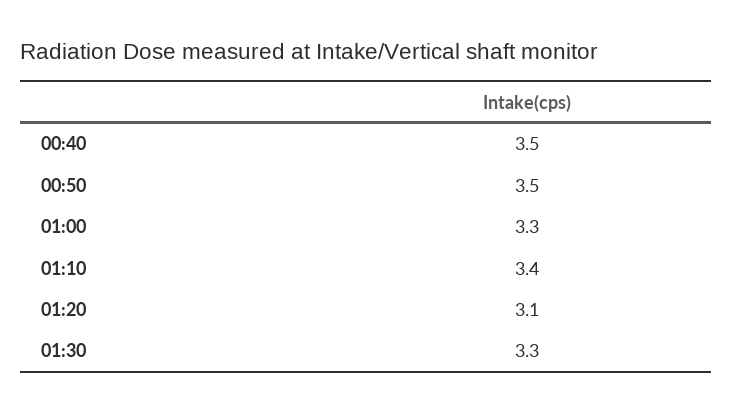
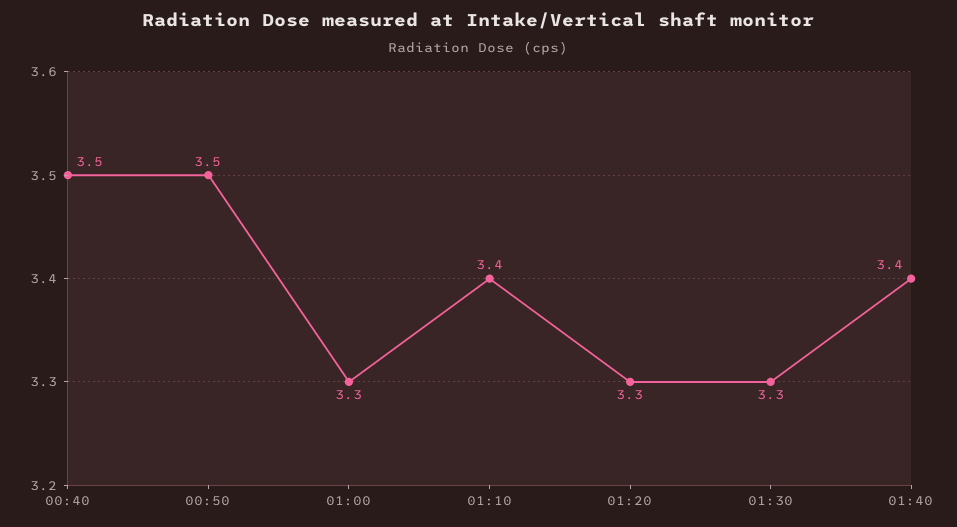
01:20: 3.1 -> 3.3
01:40: none -> 3.4

